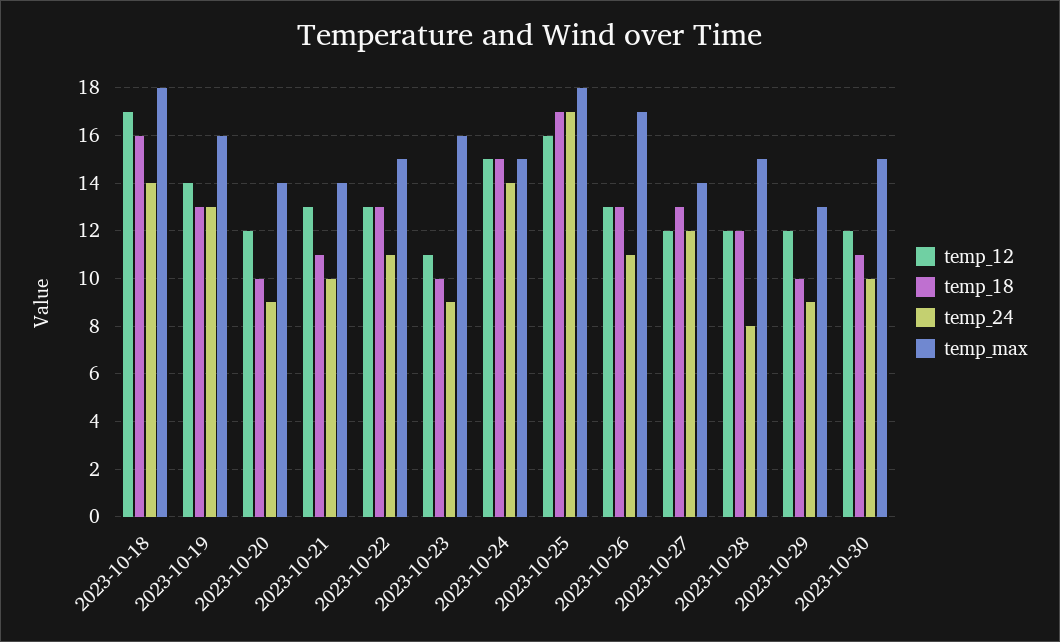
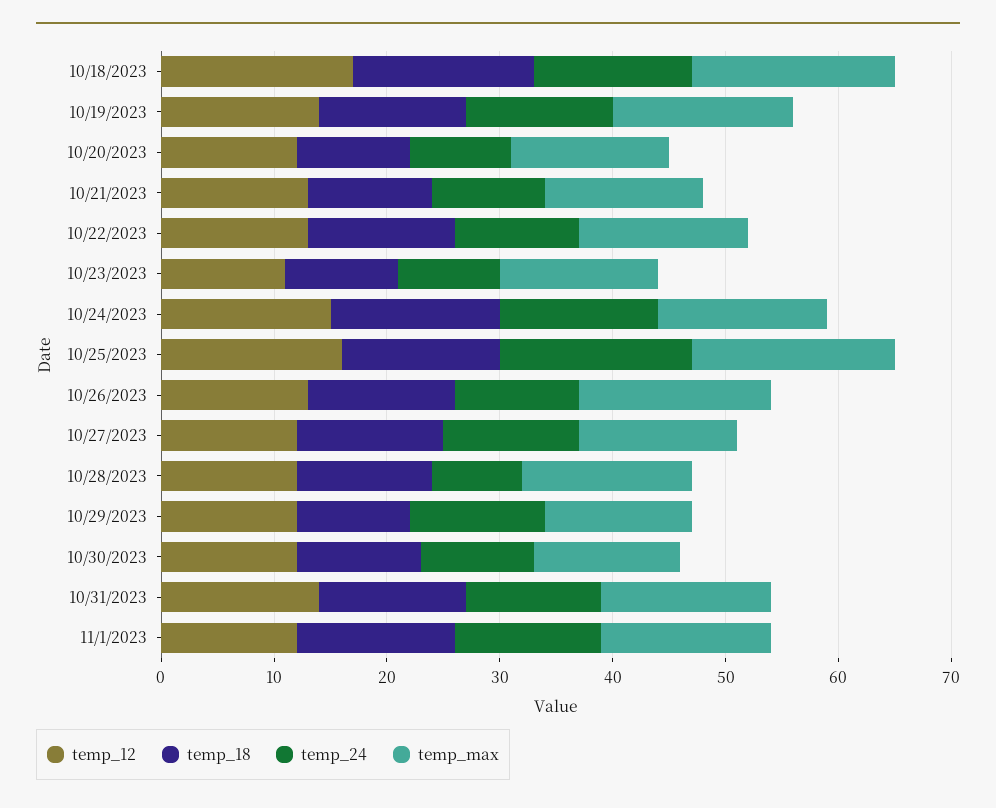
temp_max, 2023-10-23: 16 -> 14
temp_18, 2023-10-25: 17 -> 14
temp_24, 2023-10-29: 9 -> 12
temp_max, 2023-10-30: 15 -> 13
temp_12, 10/31/2023: none -> 14
temp_18, 10/31/2023: none -> 13
temp_24, 10/31/2023: none -> 12
temp_max, 10/31/2023: none -> 15
temp_12, 11/1/2023: none -> 12
temp_18, 11/1/2023: none -> 14
temp_24, 11/1/2023: none -> 13
temp_max, 11/1/2023: none -> 15

